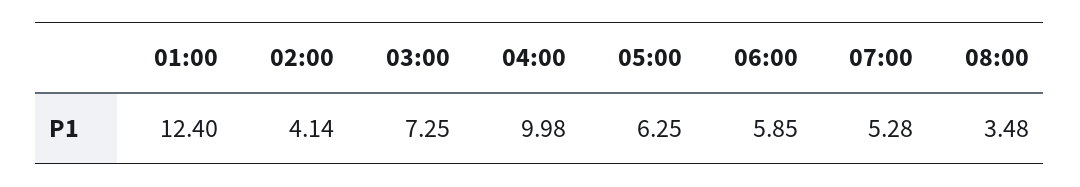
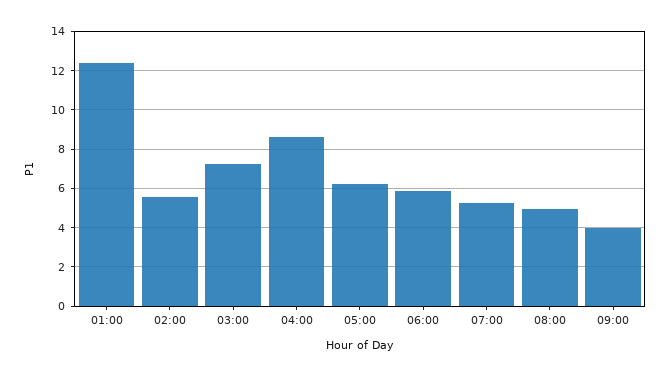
02:00: 4.14 -> 5.5
04:00: 9.98 -> 8.5
08:00: 3.48 -> 5
09:00: none -> 4

